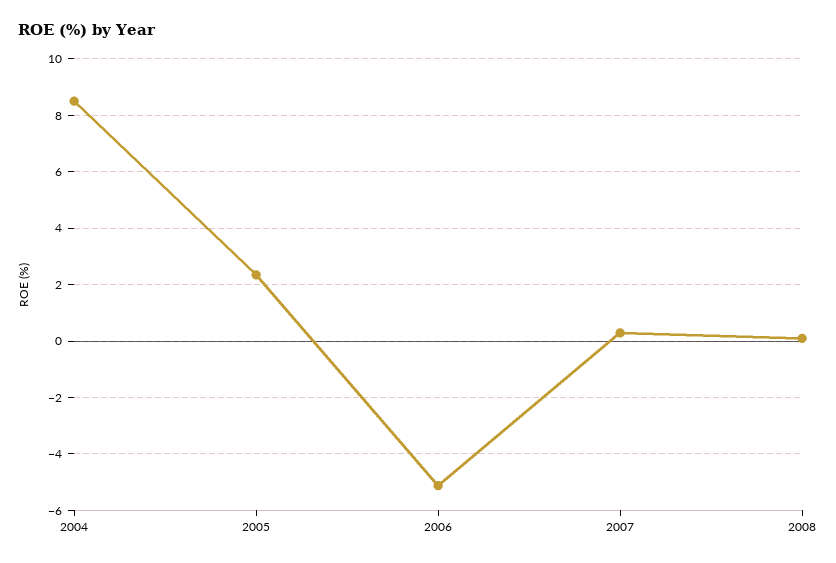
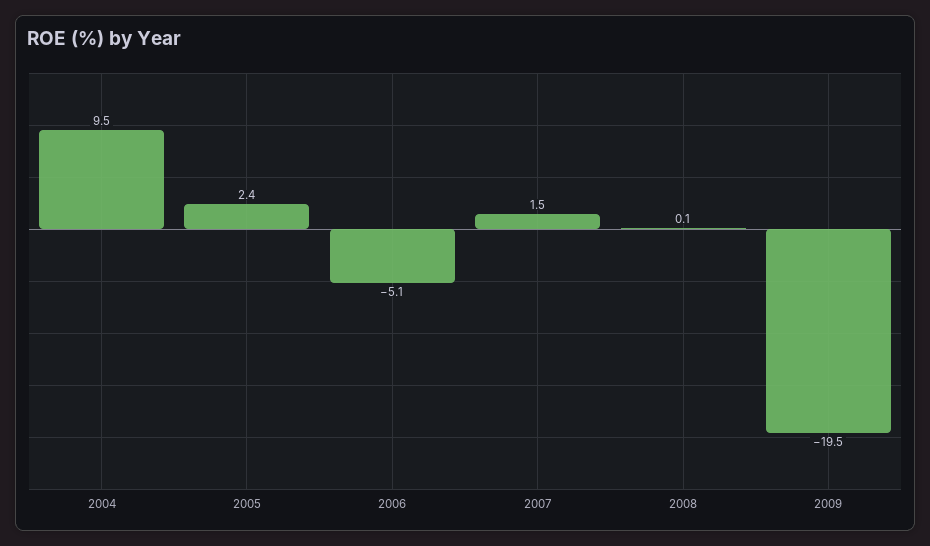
2004: 8.5 -> 9.5
2007: 0.25 -> 1.5
2009: none -> -19.5

